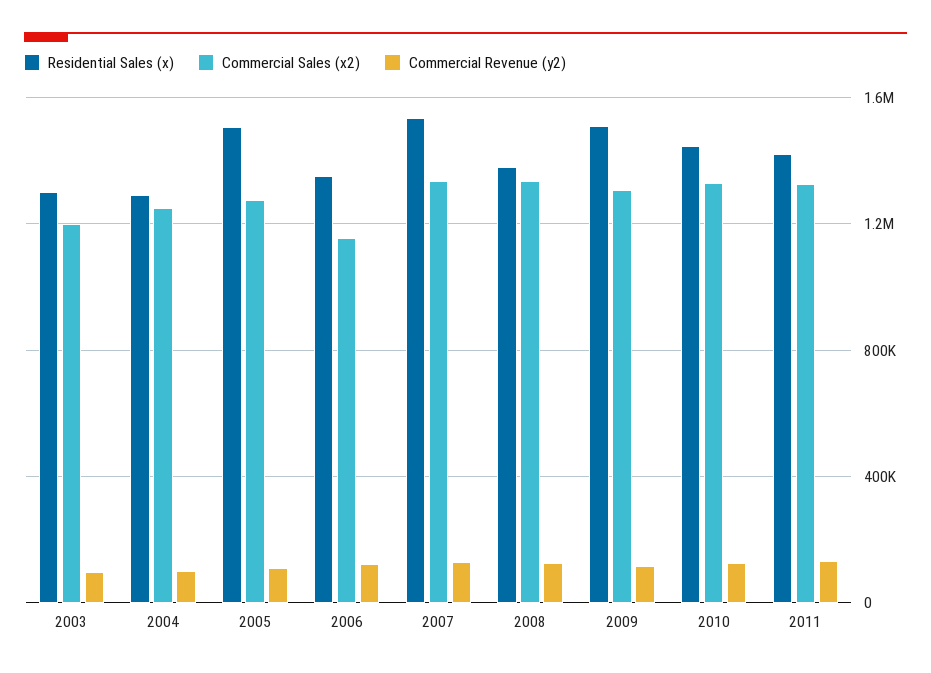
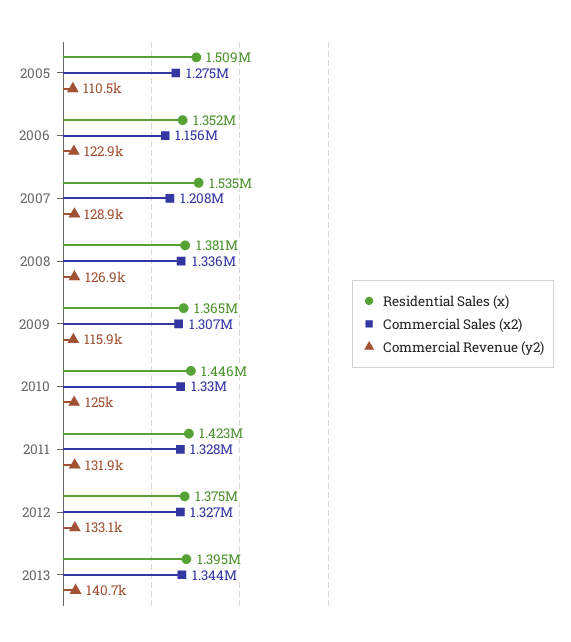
Residential Sales (x), 2003: 1300000 -> none
Commercial Sales (x2), 2003: 1200000 -> none
Commercial Revenue (y2), 2003: 100000 -> none
Residential Sales (x), 2004: 1300000 -> none
Commercial Sales (x2), 2004: 1250000 -> none
Commercial Revenue (y2), 2004: 100000 -> none
Commercial Sales (x2), 2007: 1350000 -> 1208000
Residential Sales (x), 2009: 1500000 -> 1365000
Residential Sales (x), 2012: none -> 1375000
Commercial Sales (x2), 2012: none -> 1327000
Commercial Revenue (y2), 2012: none -> 133100
Residential Sales (x), 2013: none -> 1395000
Commercial Sales (x2), 2013: none -> 1344000
Commercial Revenue (y2), 2013: none -> 140700

